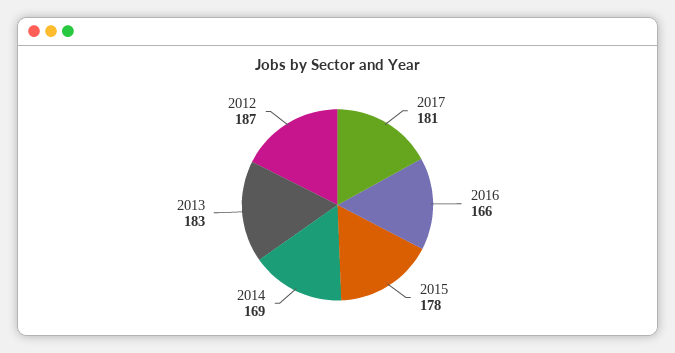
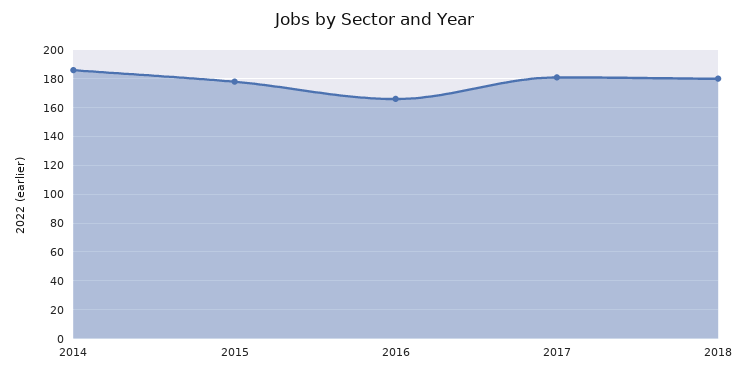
2014: 169 -> 185
2013: 183 -> none
2012: 187 -> none
2018: none -> 180

